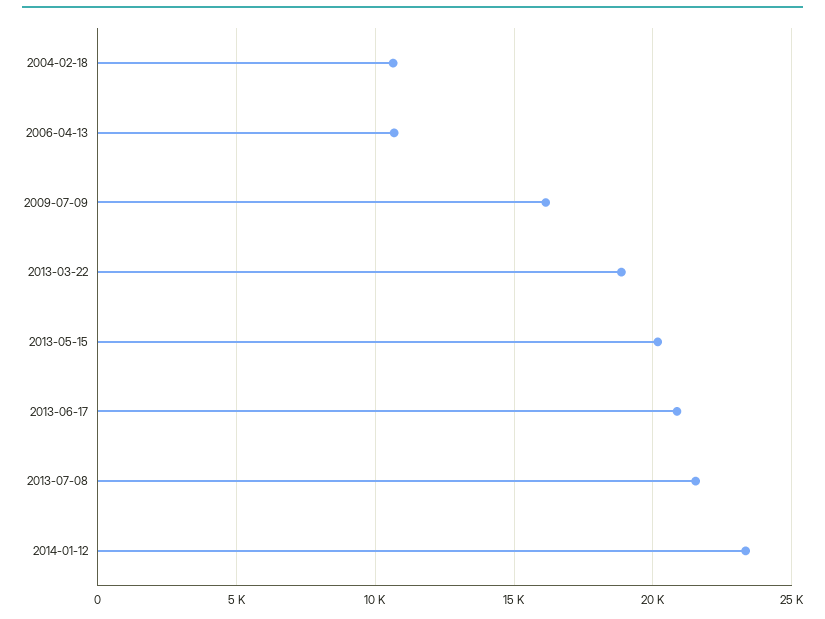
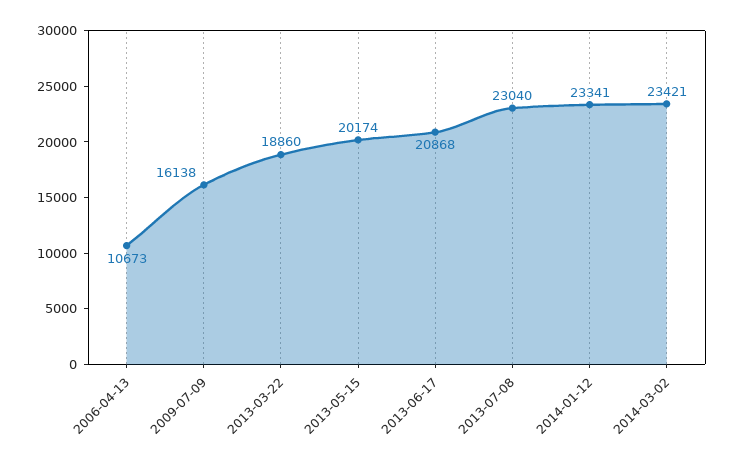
2004-02-18: 10500 -> none
2013-07-08: 21500 -> 23040
2014-03-02: none -> 23421

